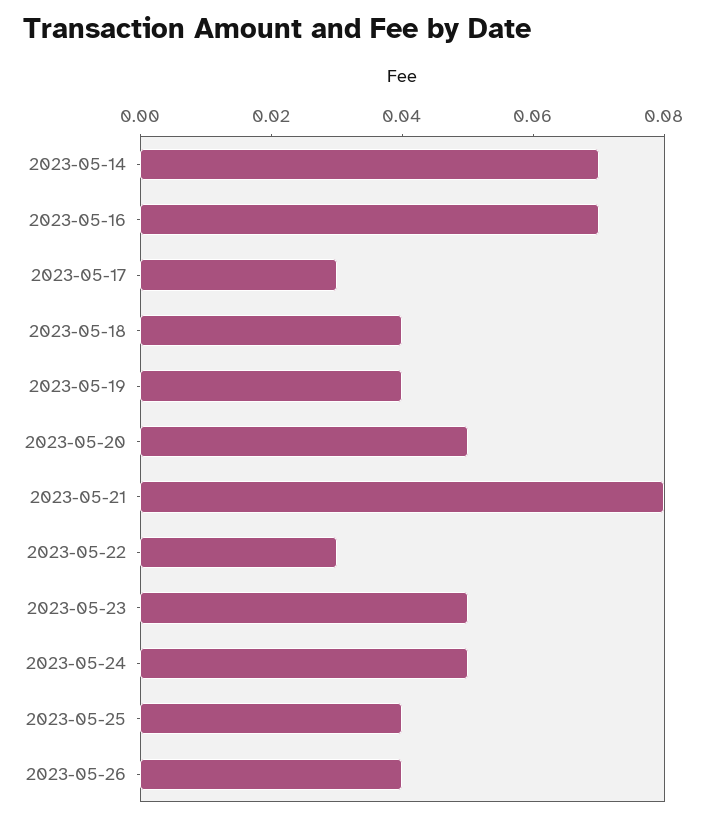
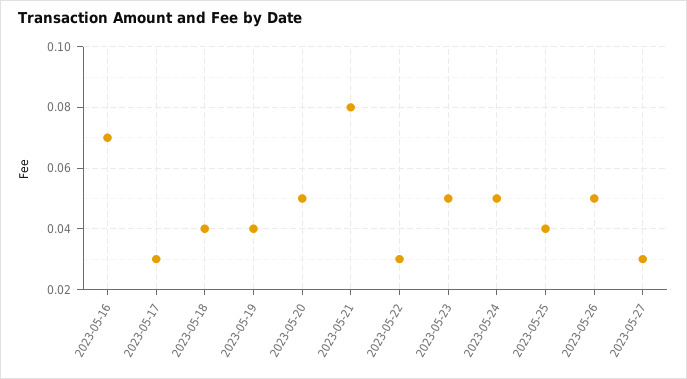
2023-05-14: 0.07 -> none
2023-05-26: 0.04 -> 0.05
2023-05-27: none -> 0.03

